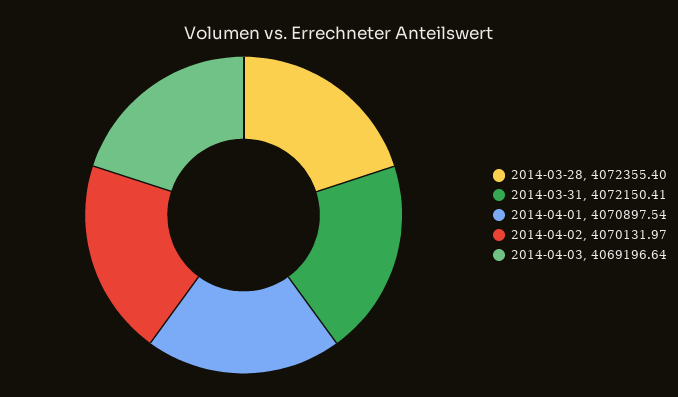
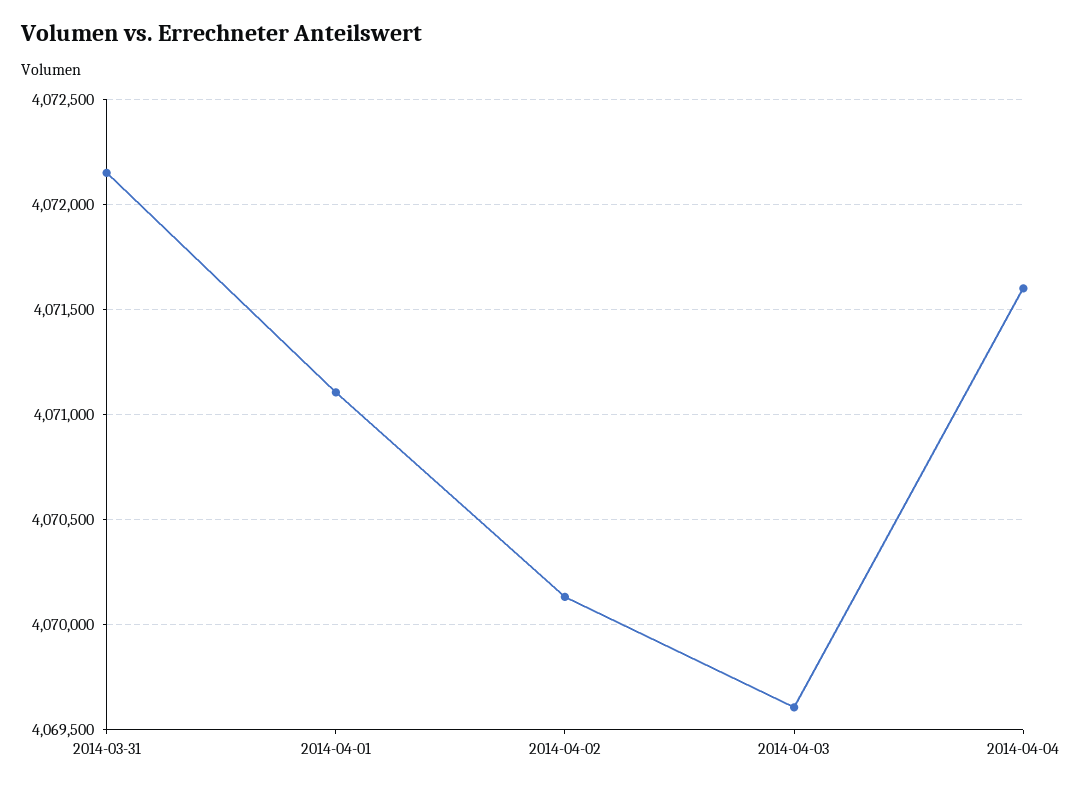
2014-03-28: 4072355.4 -> none
2014-04-01: 4070897.54 -> 4071100
2014-04-03: 4069196.64 -> 4069600
2014-04-04: none -> 4071600

